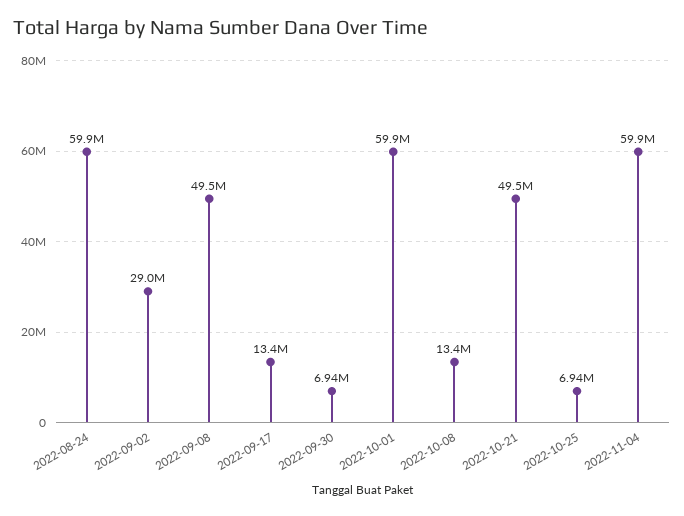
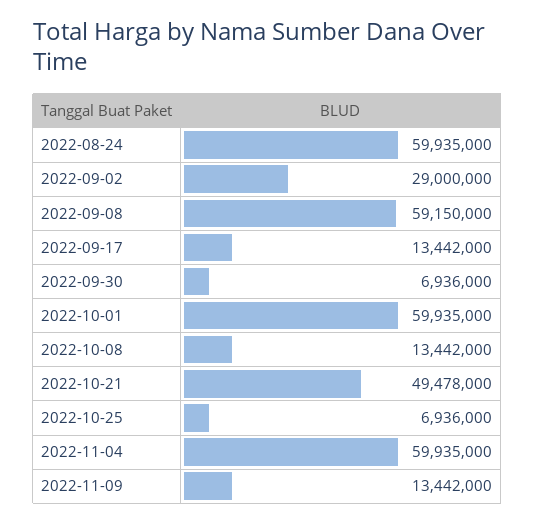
2022-09-08: 49500000 -> 59150000
2022-11-09: none -> 13442000

